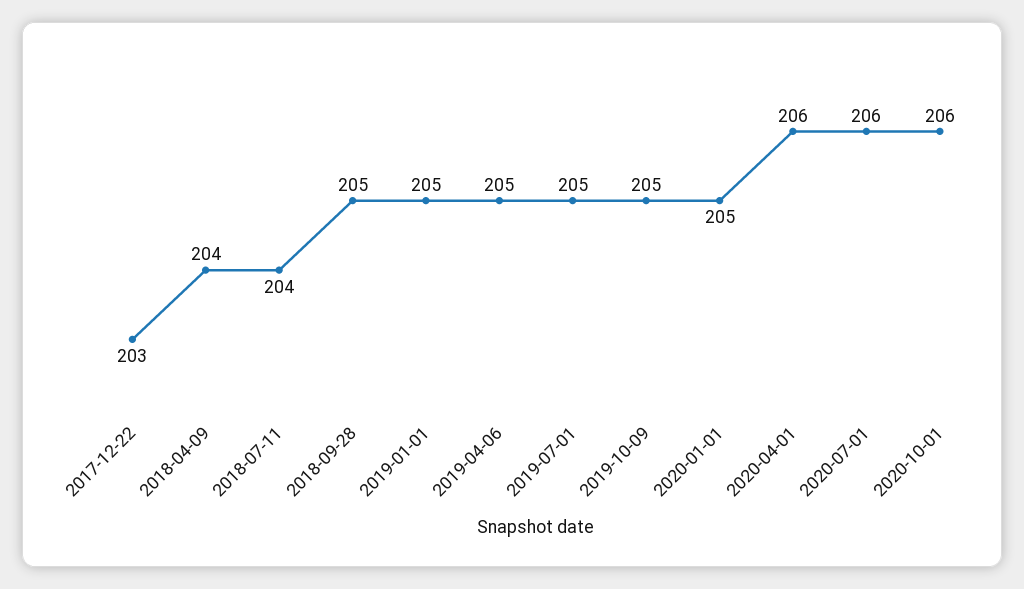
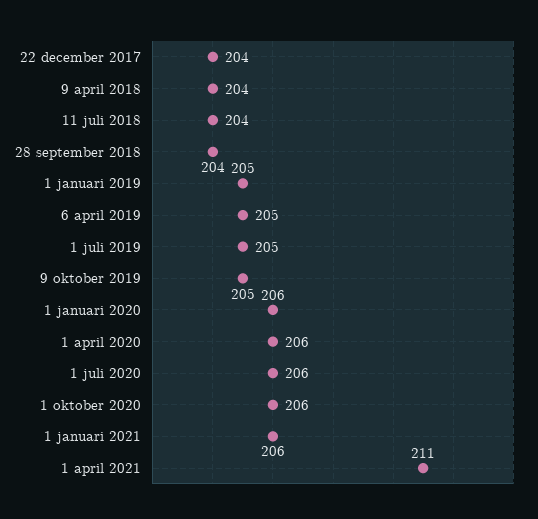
2017-12-22: 203 -> 204
2018-09-28: 205 -> 204
2020-01-01: 205 -> 206
1 januari 2021: none -> 206
1 april 2021: none -> 211

